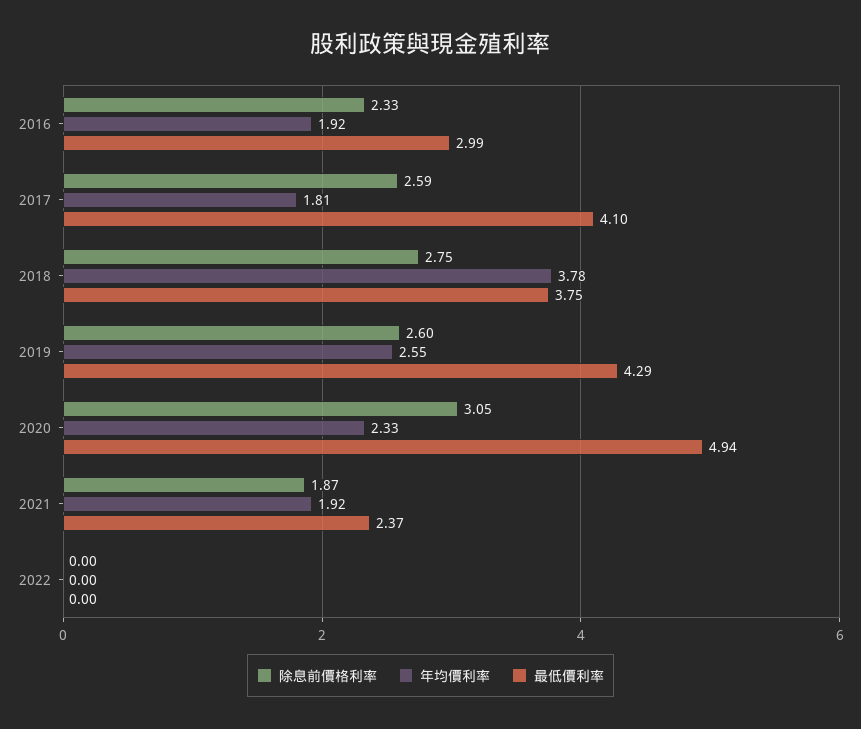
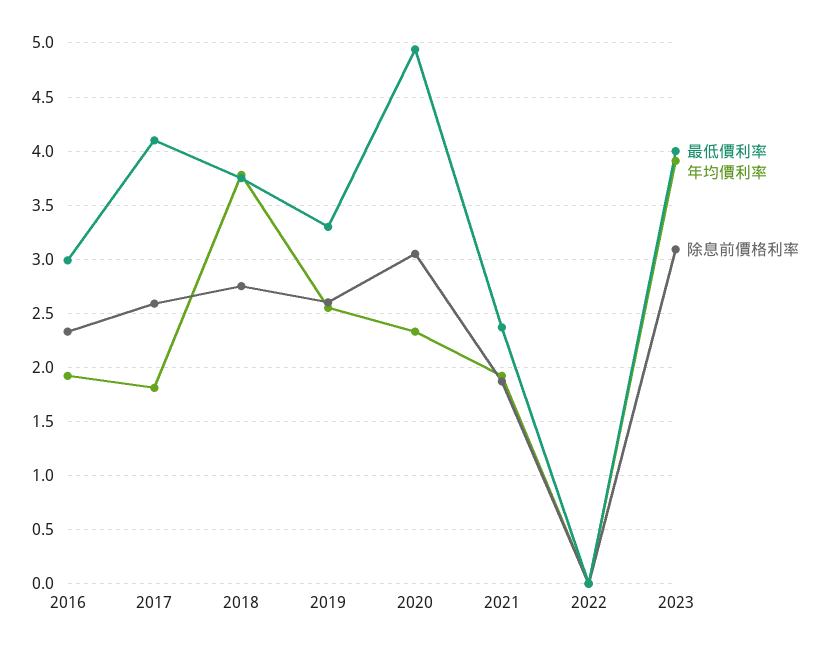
最低價利率, 2019: 4.29 -> 3.3
最低價利率, 2023: none -> 4
年均價利率, 2023: none -> 3.9
除息前價格利率, 2023: none -> 3.1

